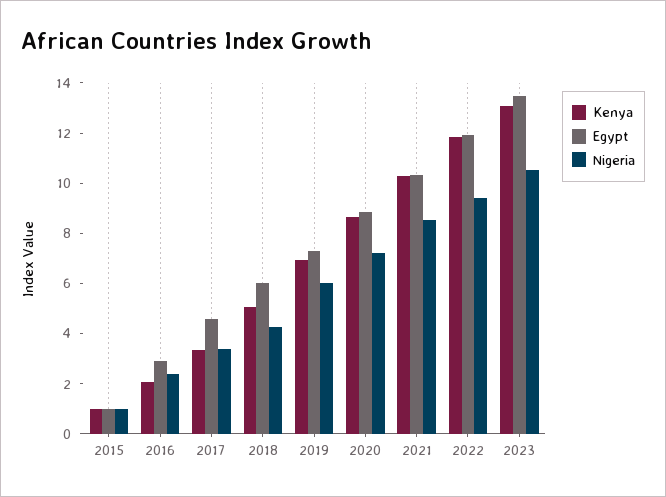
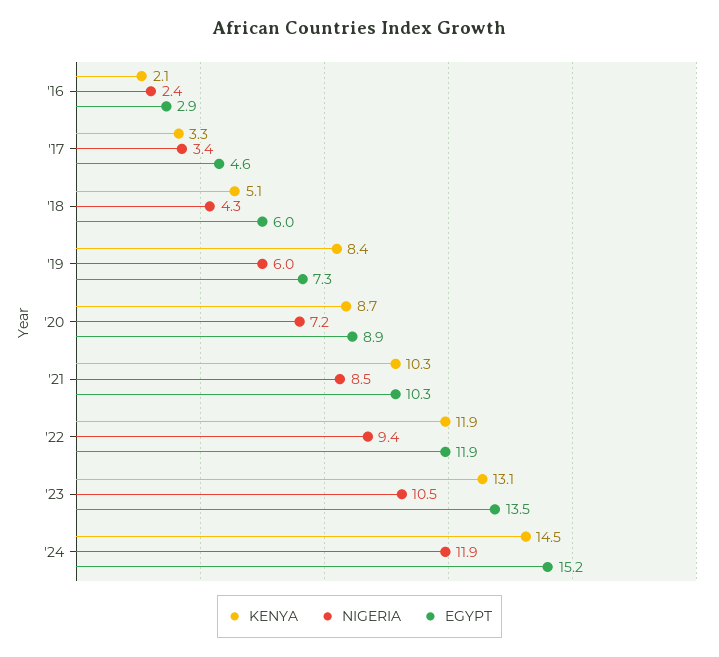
Kenya, 2015: 1 -> none
Egypt, 2015: 1 -> none
Nigeria, 2015: 1 -> none
Kenya, 2019: 7 -> 8.4
Kenya, '24: none -> 14.5
Nigeria, '24: none -> 11.9
Egypt, '24: none -> 15.2

